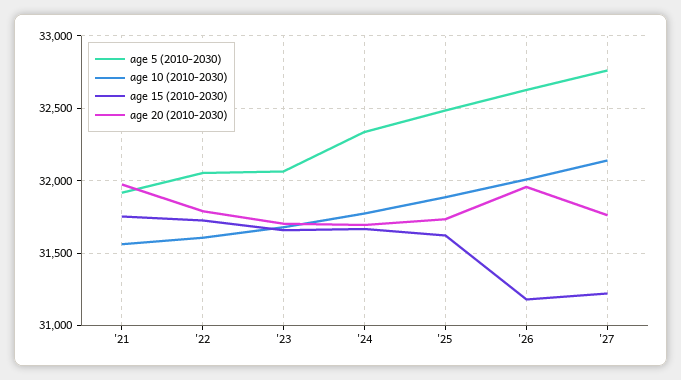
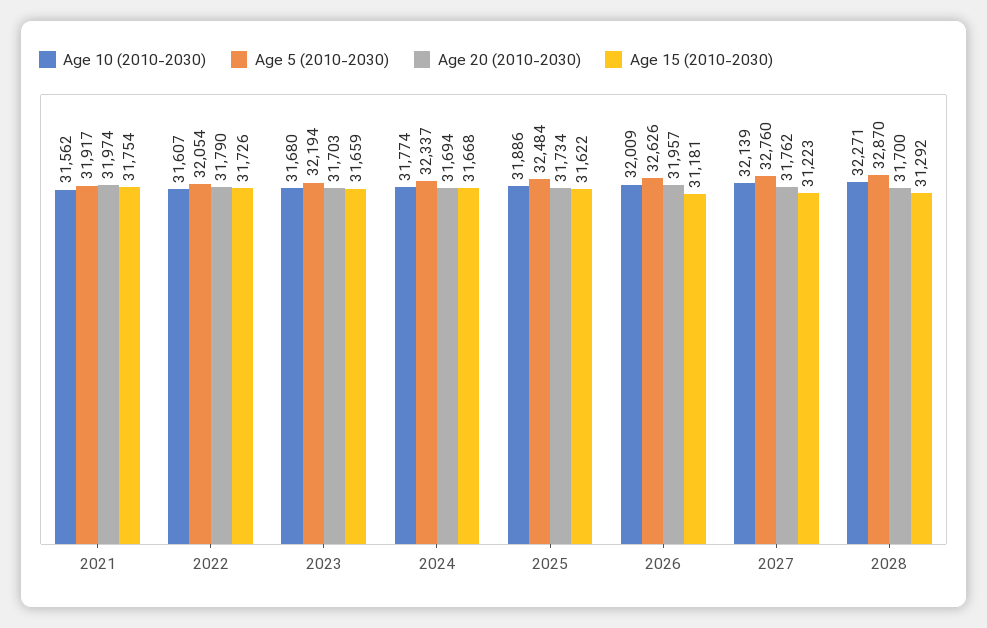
age 5 (2010-2030), '23: 32050 -> 32194
age 10 (2010-2030), 2028: none -> 32271
age 5 (2010-2030), 2028: none -> 32870
age 20 (2010-2030), 2028: none -> 31700
age 15 (2010-2030), 2028: none -> 31292

